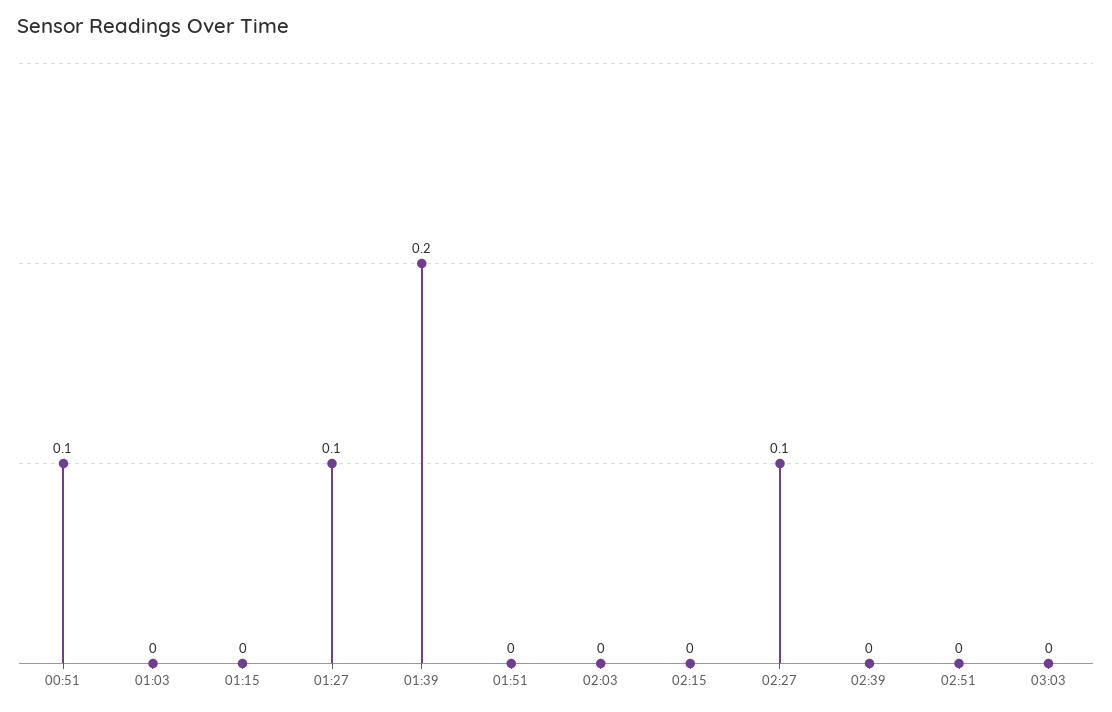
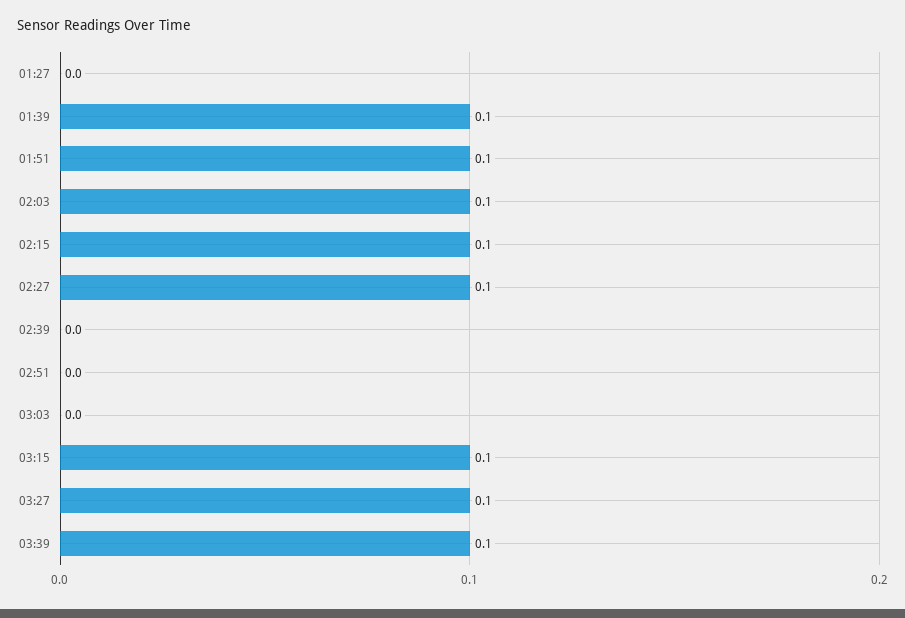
00:51: 0.1 -> none
01:03: 0 -> none
01:15: 0 -> none
01:27: 0.1 -> 0
01:39: 0.2 -> 0.1
01:51: 0 -> 0.1
02:03: 0 -> 0.1
02:15: 0 -> 0.1
03:15: none -> 0.1
03:27: none -> 0.1
03:39: none -> 0.1

